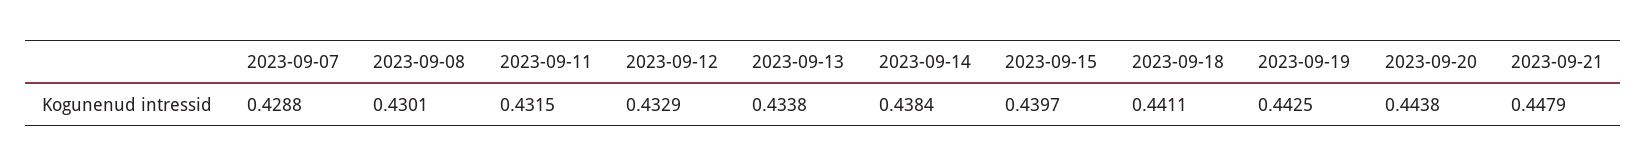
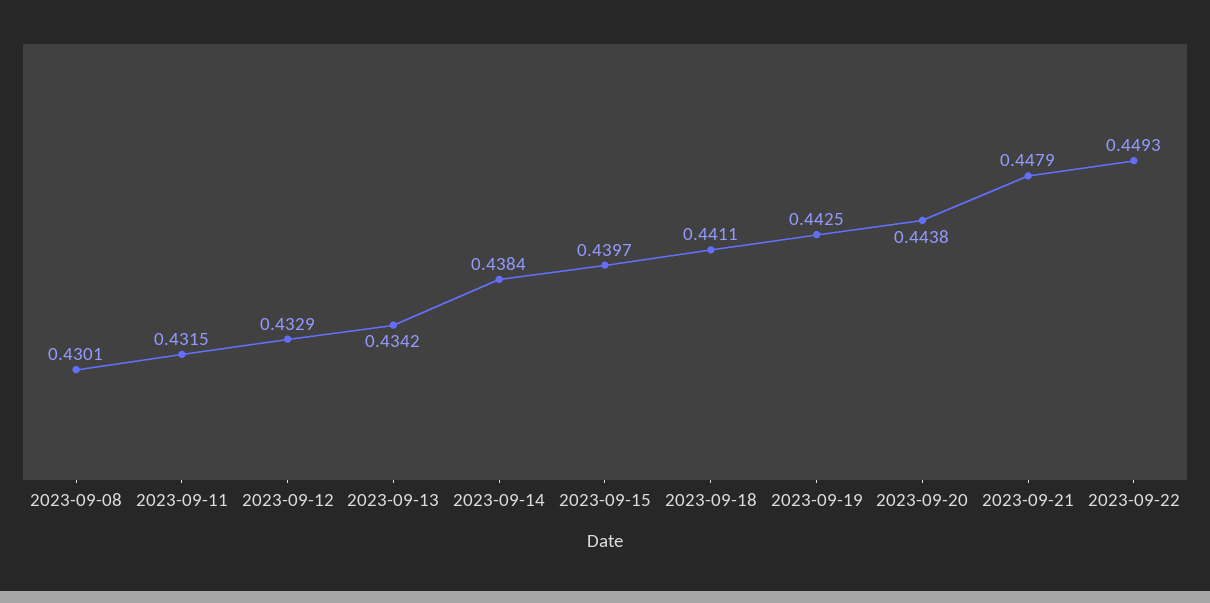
2023-09-07: 0.4288 -> none
2023-09-13: 0.4338 -> 0.4342
2023-09-22: none -> 0.4493

